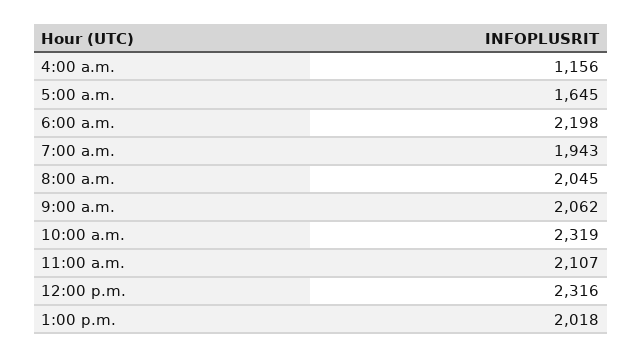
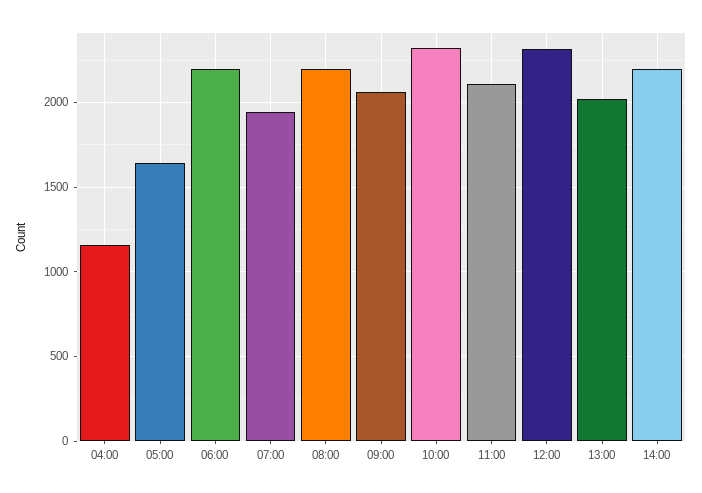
8:00 a.m.: 2045 -> 2200
14:00: none -> 2200

